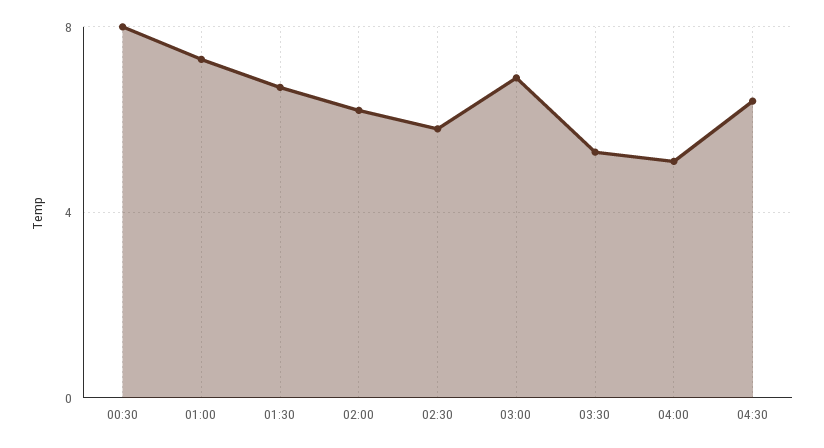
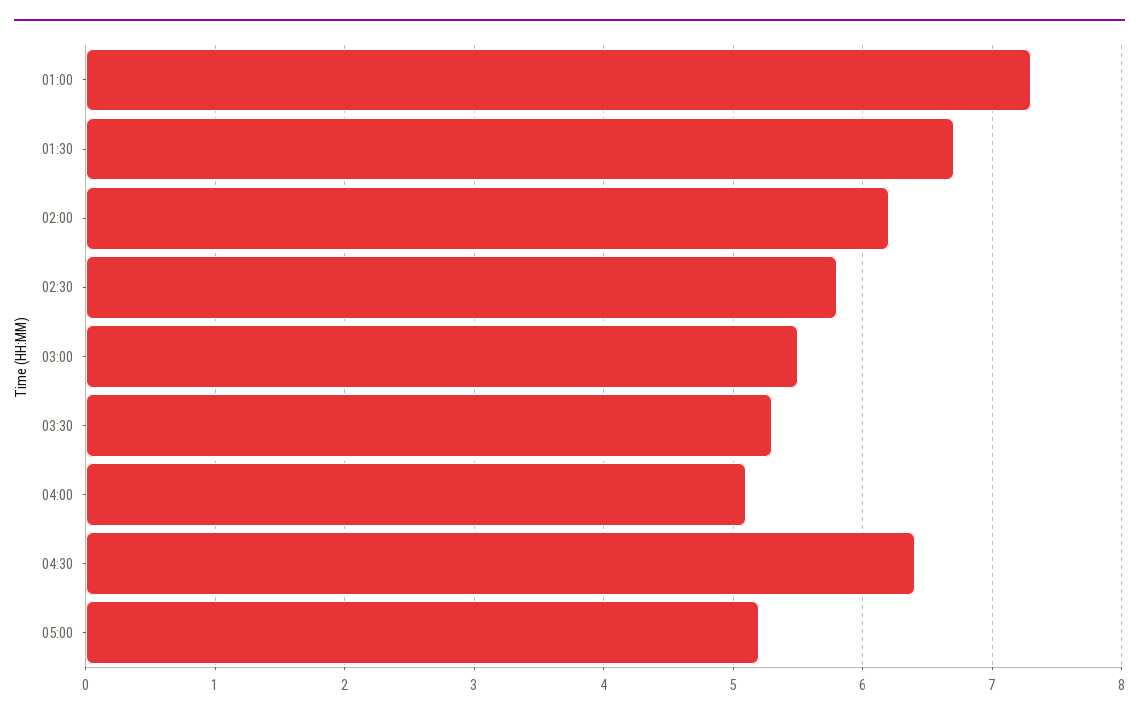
00:30: 8 -> none
03:00: 7 -> 5.5
05:00: none -> 5.2

